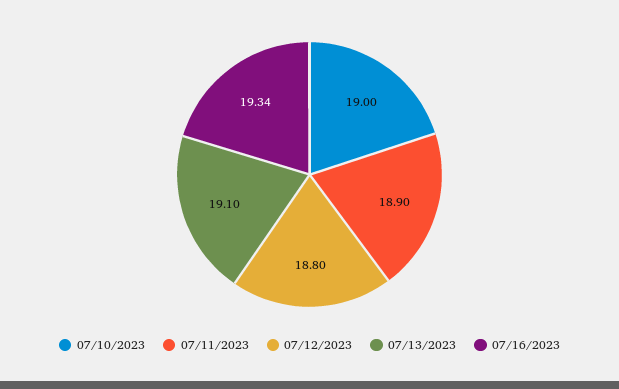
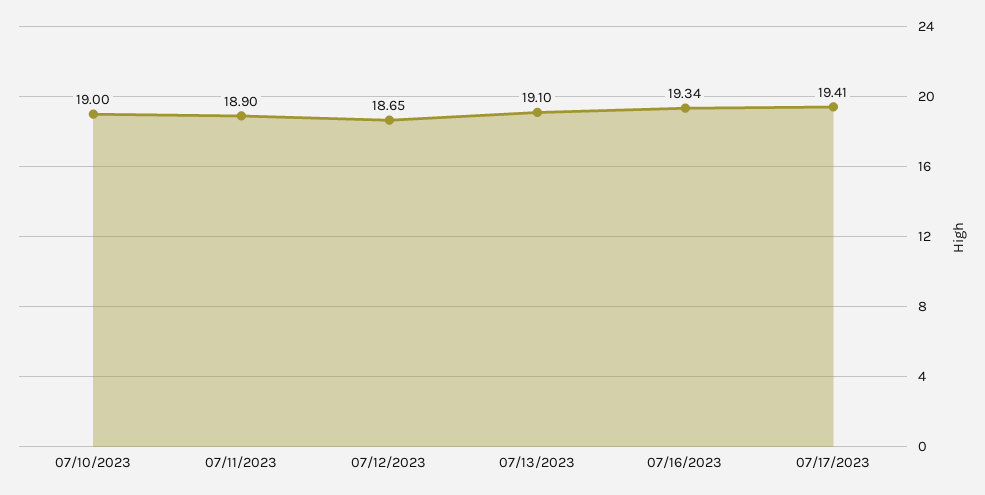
07/12/2023: 18.8 -> 18.65
07/17/2023: none -> 19.41

